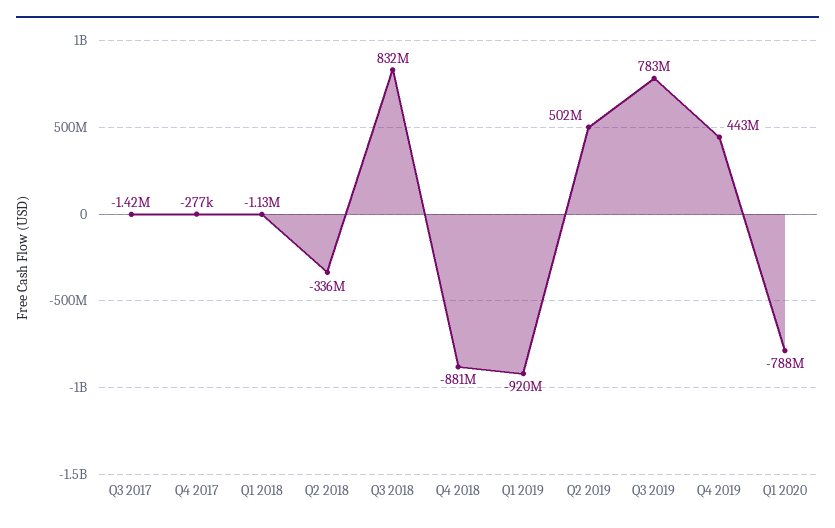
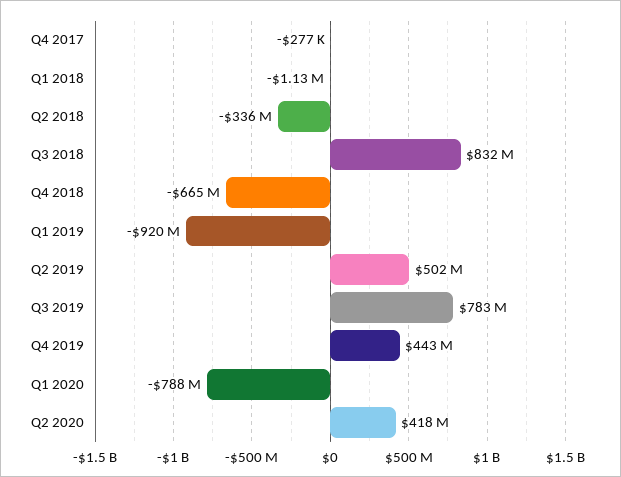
Q3 2017: -1420000 -> none
Q4 2018: -881000000 -> -665000000
Q2 2020: none -> 418000000

